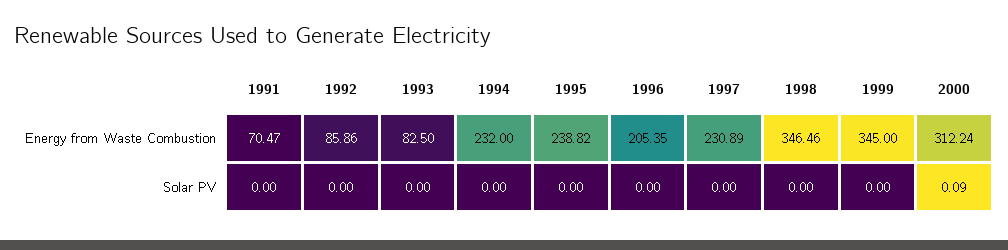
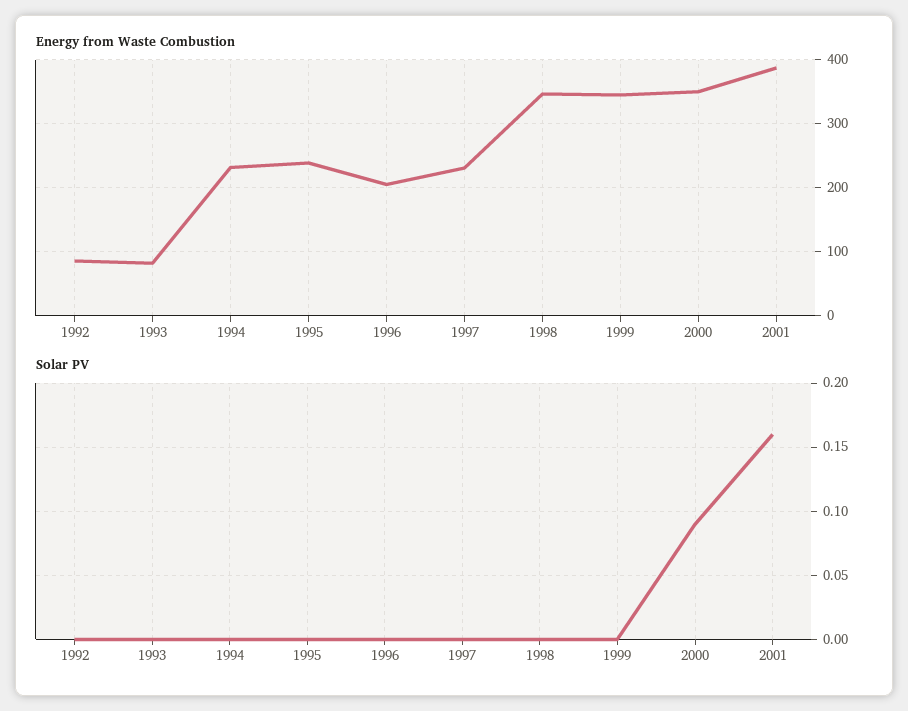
Energy from Waste Combustion, 1991: 70.47 -> none
Energy from Waste Combustion, 2000: 312.24 -> 350
Solar PV, 1991: 0 -> none
Energy from Waste Combustion, 2001: none -> 390
Solar PV, 2001: none -> 0.16

